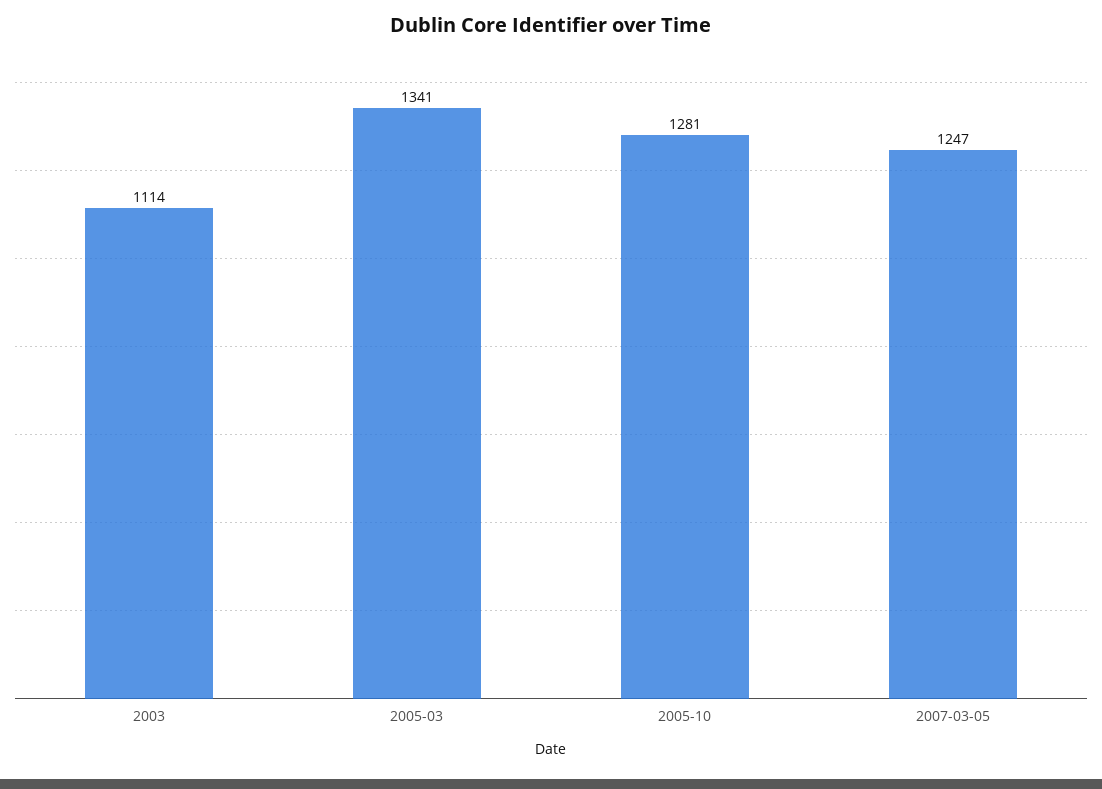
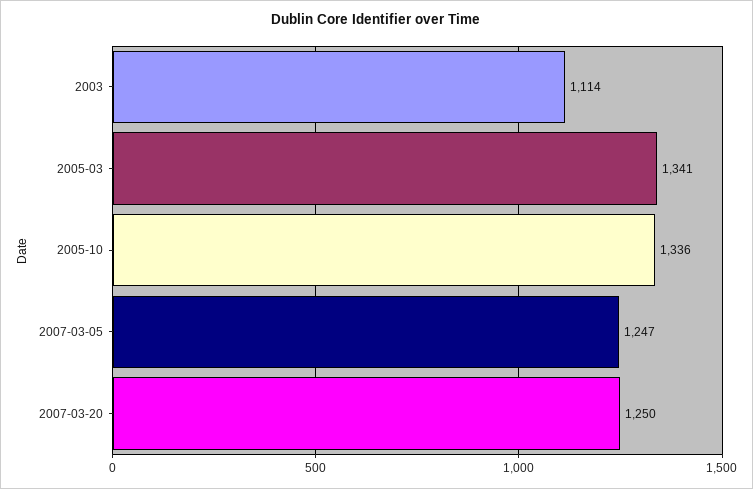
2005-10: 1281 -> 1336
2007-03-20: none -> 1250

